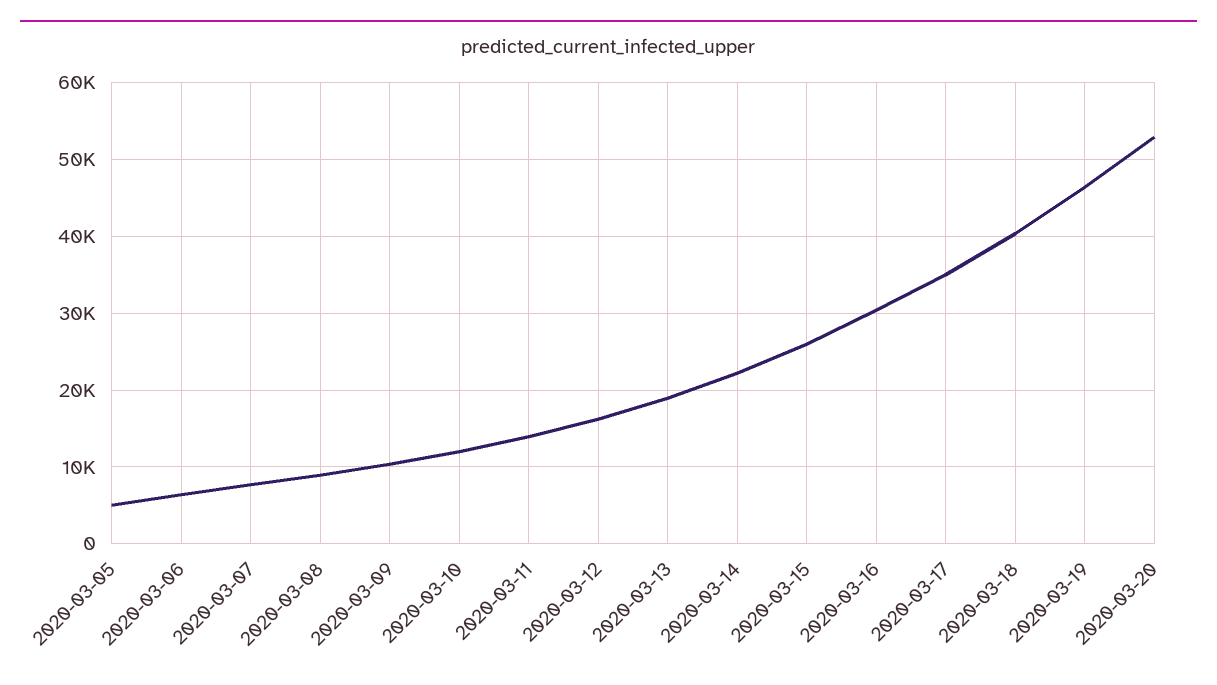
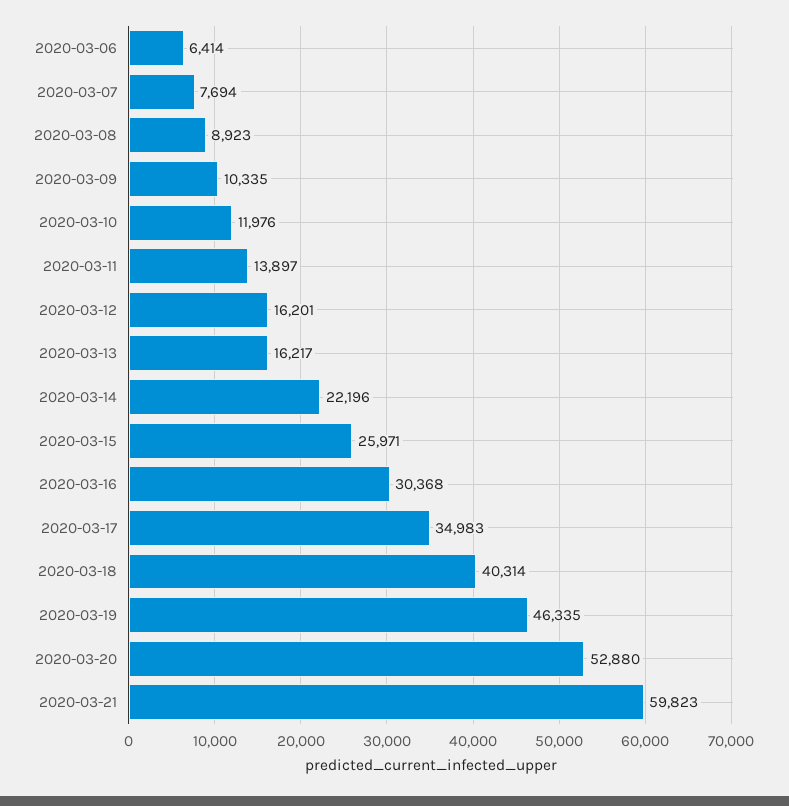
2020-03-05: 5000 -> none
2020-03-13: 19000 -> 16217
2020-03-21: none -> 59823

